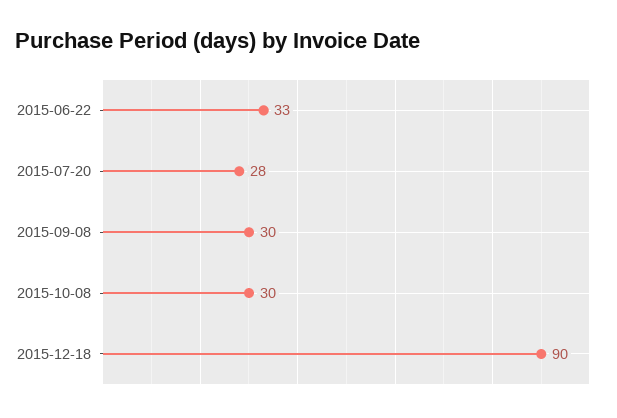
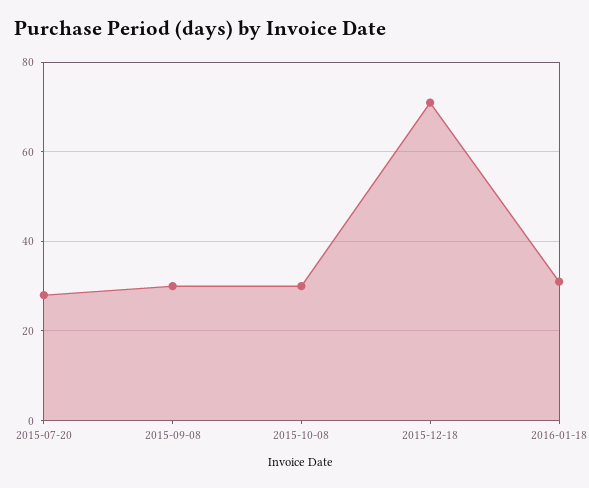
2015-06-22: 33 -> none
2015-12-18: 90 -> 70
2016-01-18: none -> 30

